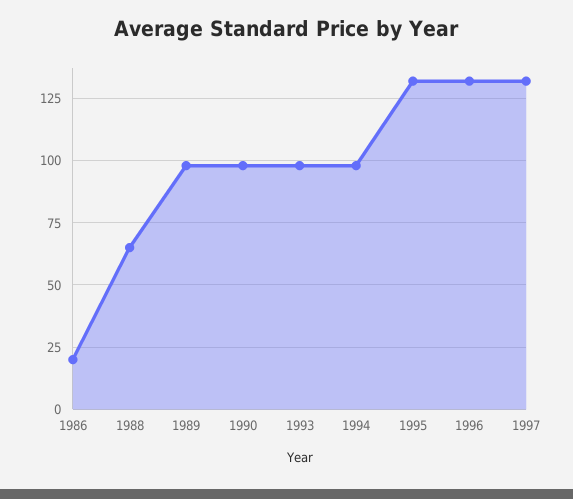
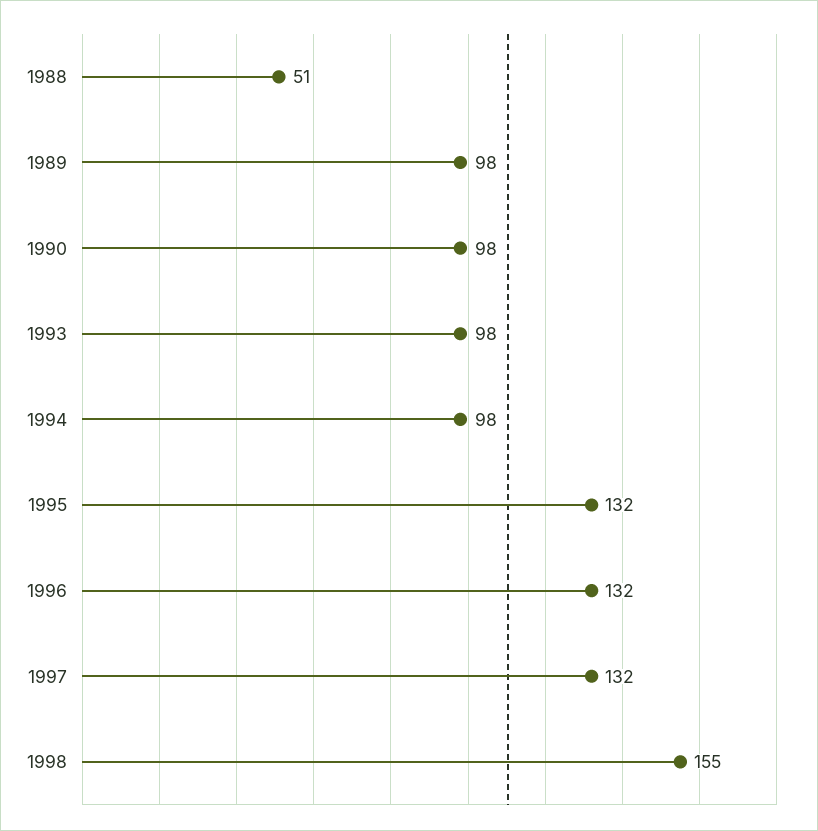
1986: 20 -> none
1988: 65 -> 51
1998: none -> 155

